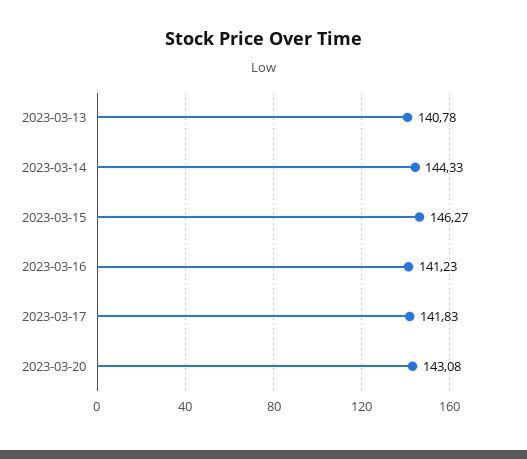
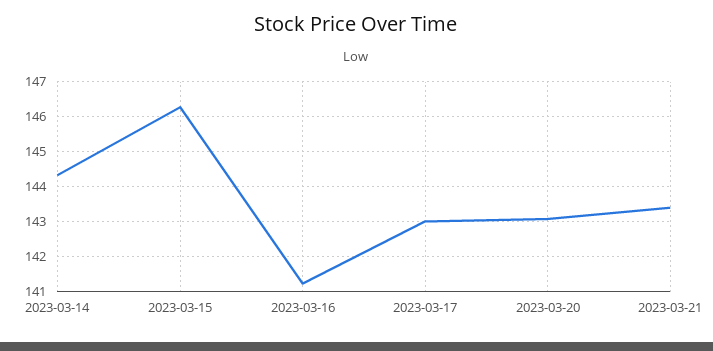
2023-03-13: 140.78 -> none
2023-03-17: 141.83 -> 143
2023-03-21: none -> 143.4

